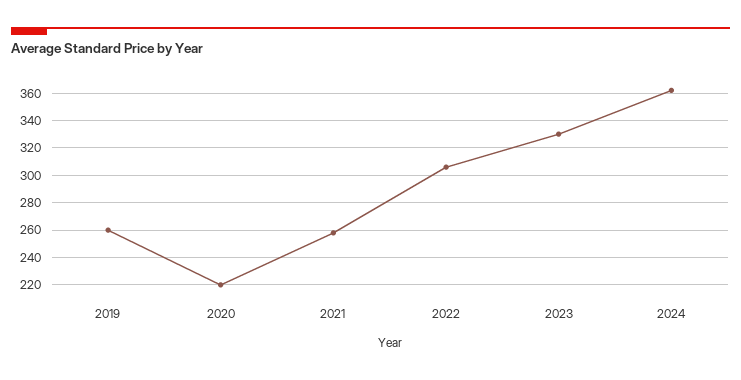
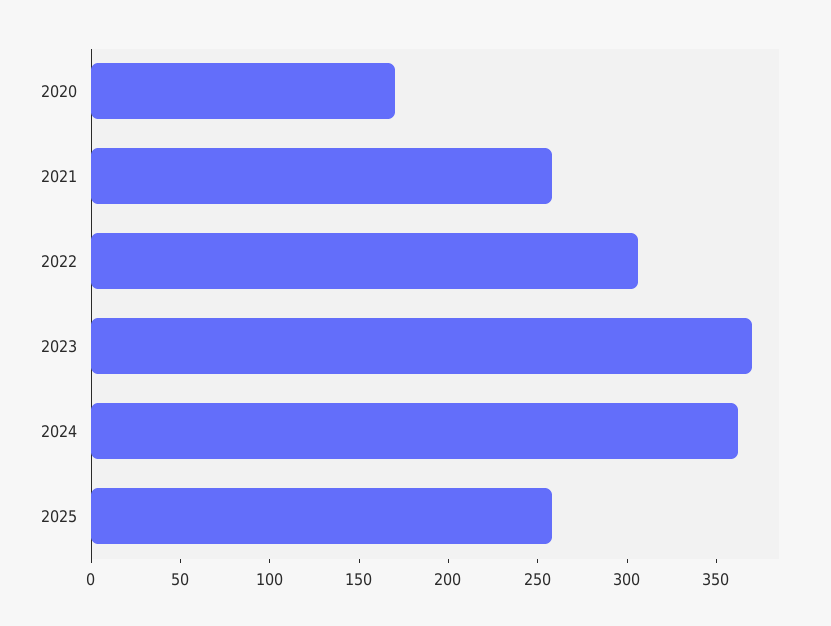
2019: 260 -> none
2020: 220 -> 170
2023: 330 -> 370
2025: none -> 260

